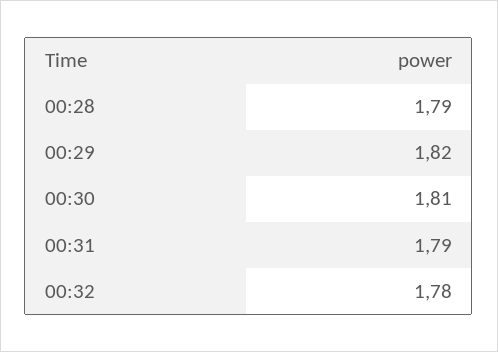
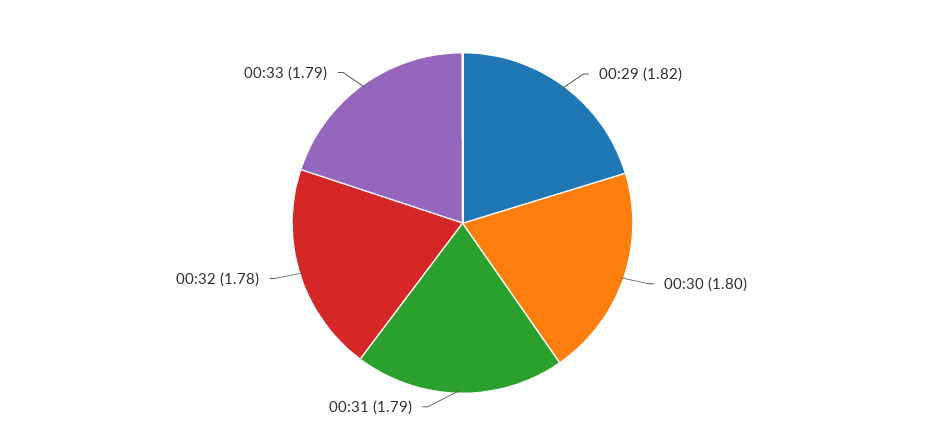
00:28: 1.79 -> none
00:30: 1.81 -> 1.8
00:33: none -> 1.79

